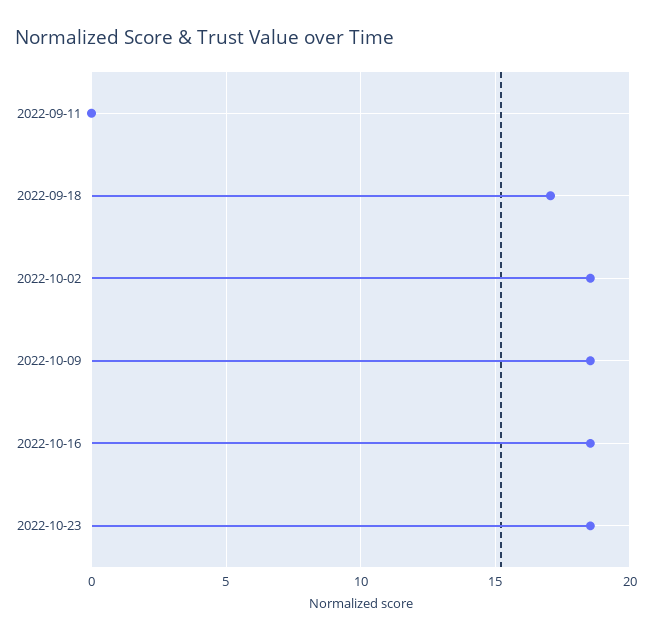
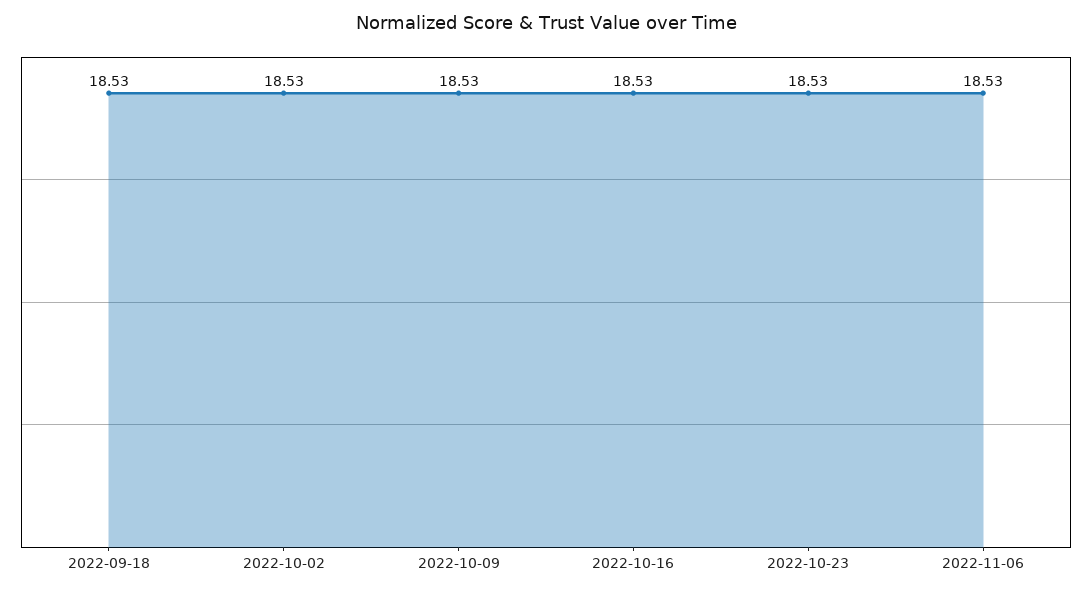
2022-09-11: 0 -> none
2022-09-18: 17 -> 18.53
2022-11-06: none -> 18.53

